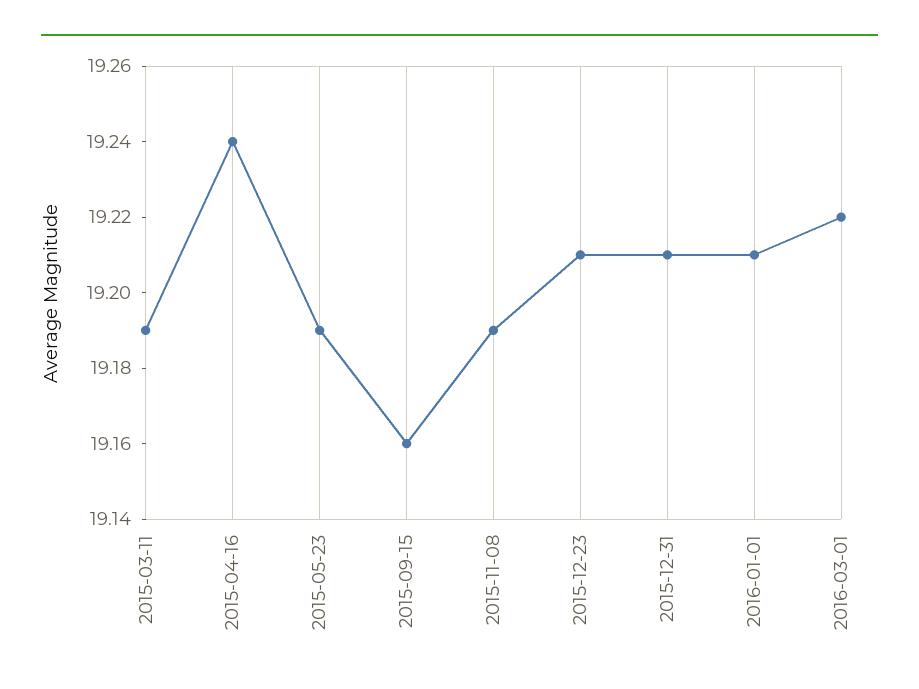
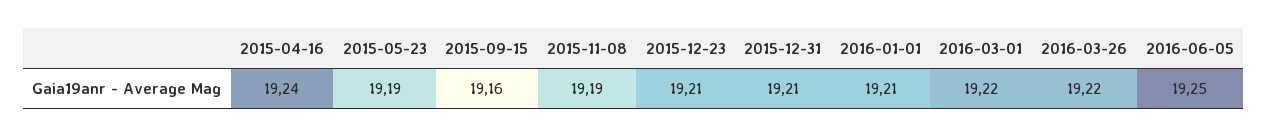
2015-03-11: 19.19 -> none
2016-03-26: none -> 19.22
2016-06-05: none -> 19.25

